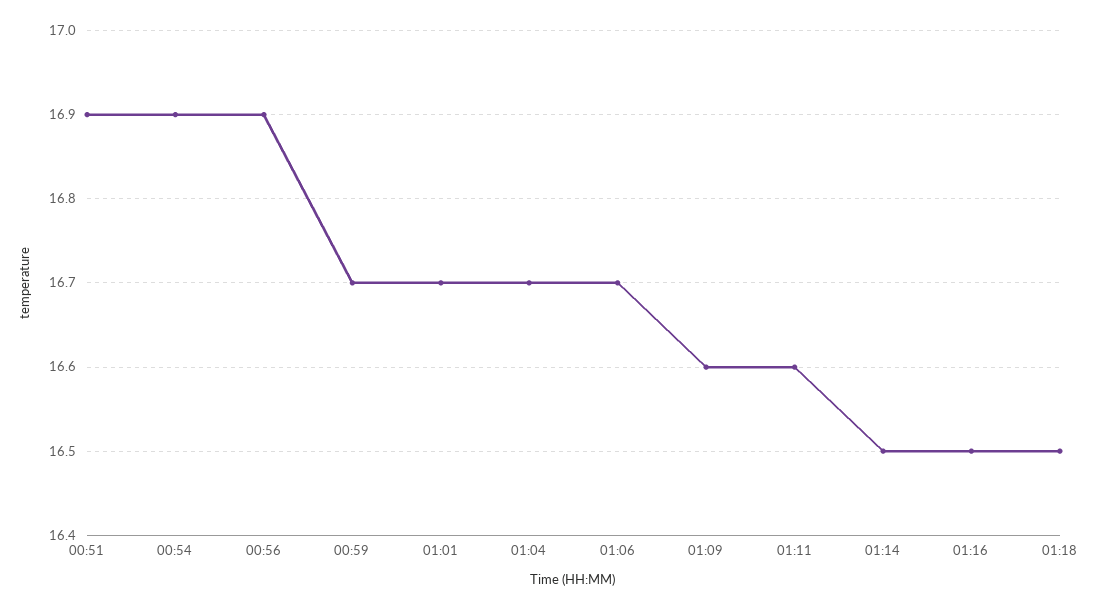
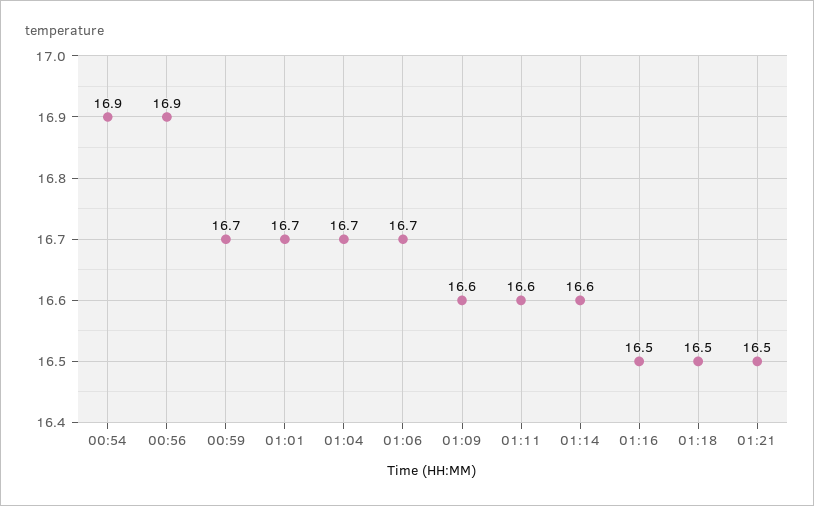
00:51: 16.9 -> none
01:14: 16.5 -> 16.6
01:21: none -> 16.5

